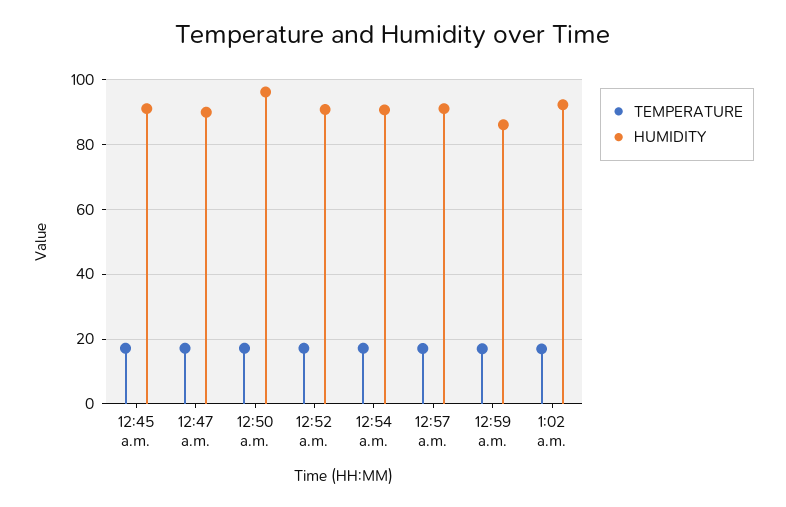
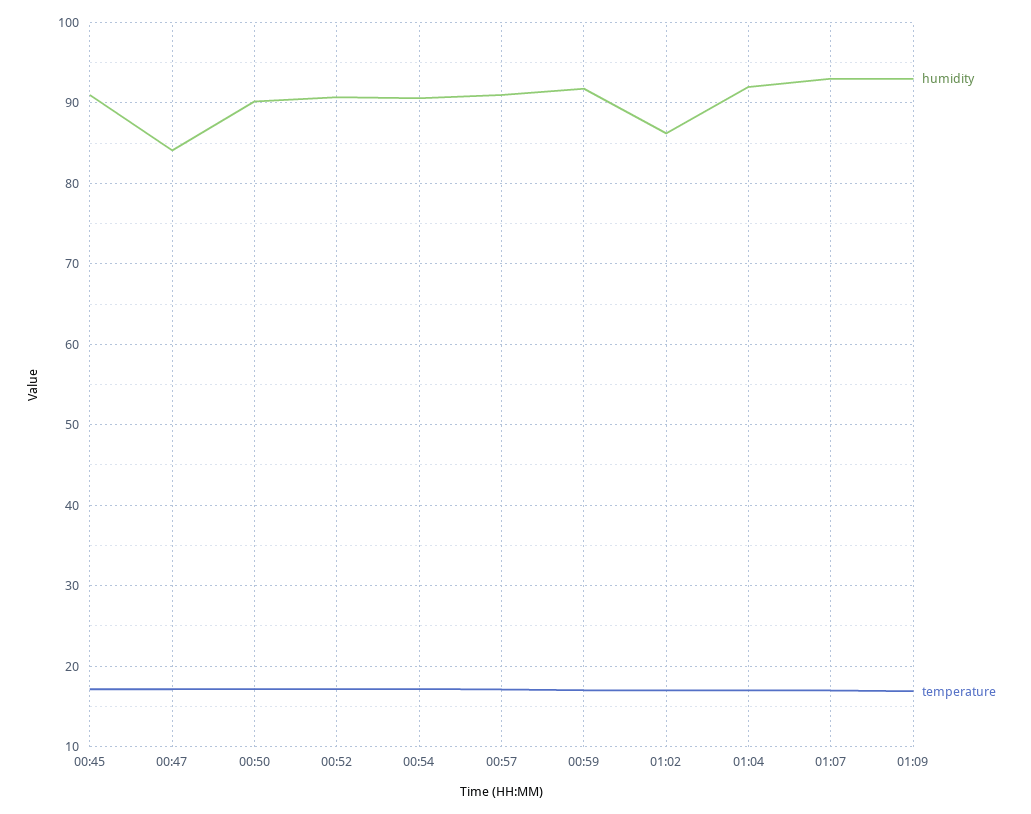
HUMIDITY, 12:47 a.m.: 90 -> 84
HUMIDITY, 12:50 a.m.: 96 -> 90
HUMIDITY, 12:59 a.m.: 86 -> 92
HUMIDITY, 1:02 a.m.: 92 -> 86
HUMIDITY, 01:04: none -> 92
TEMPERATURE, 01:04: none -> 17
HUMIDITY, 01:07: none -> 93
TEMPERATURE, 01:07: none -> 17
HUMIDITY, 01:09: none -> 93
TEMPERATURE, 01:09: none -> 17

